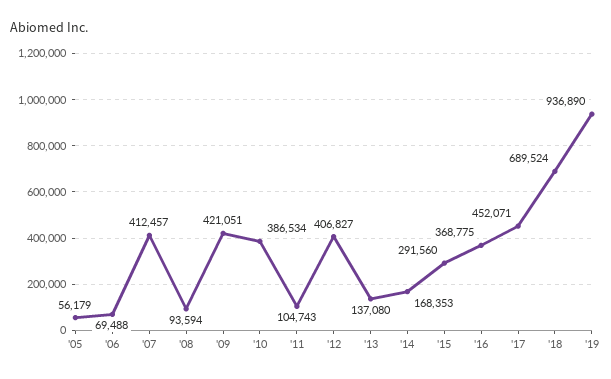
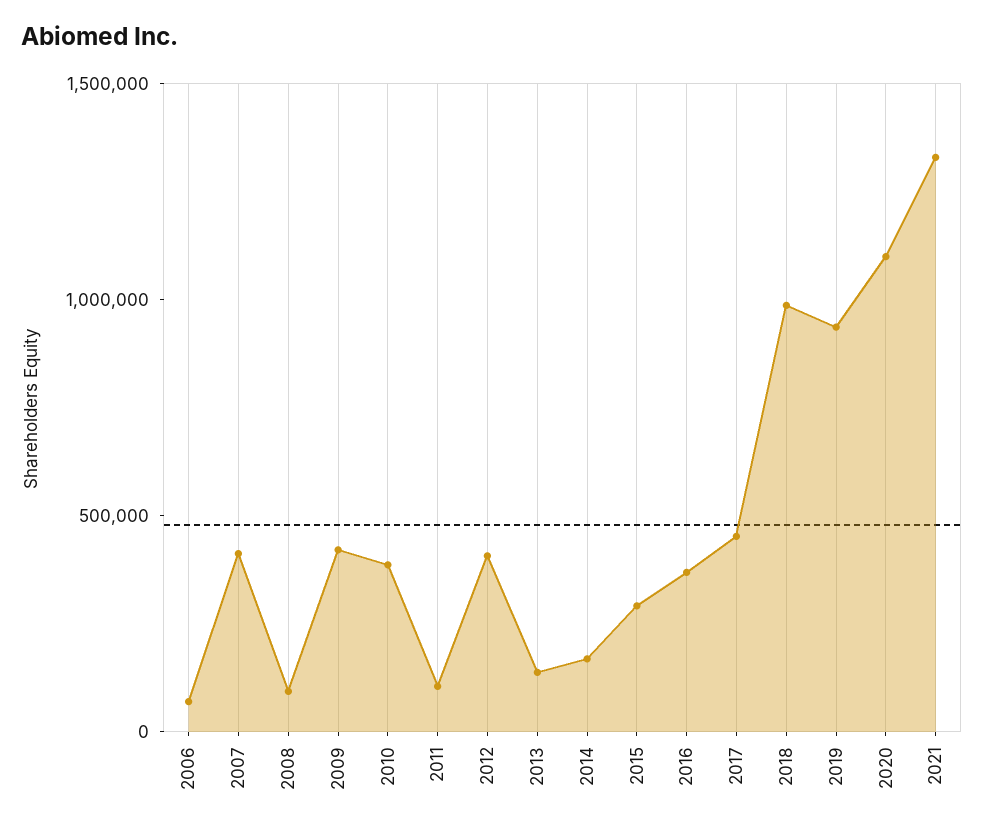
'05: 56179 -> none
'18: 689524 -> 1000000
2020: none -> 1100000
2021: none -> 1300000

